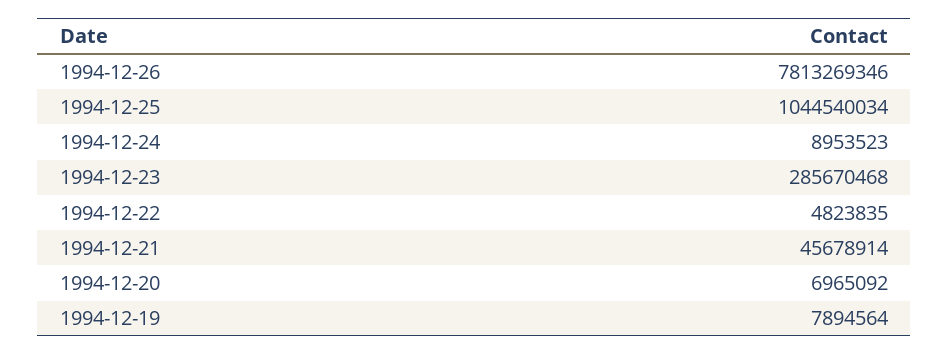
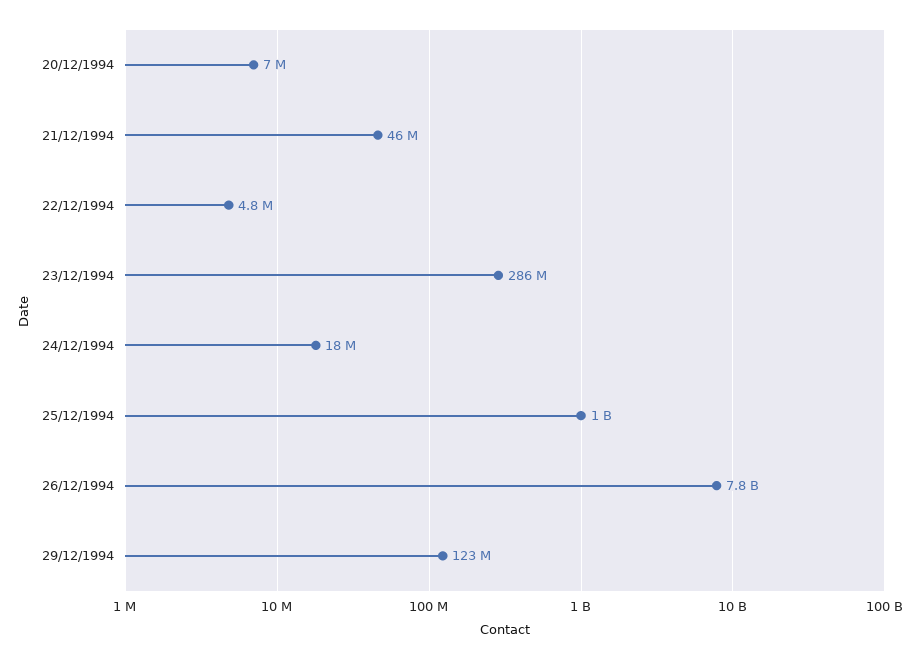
1994-12-24: 8953523 -> 18000000
1994-12-19: 7894564 -> none
29/12/1994: none -> 123000000

